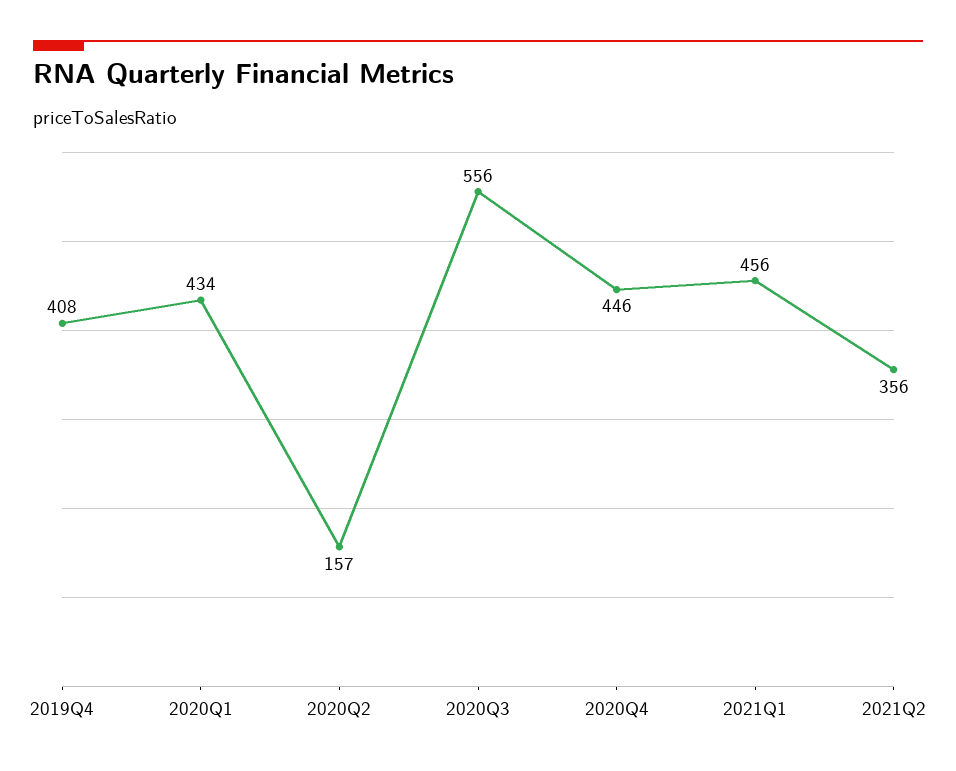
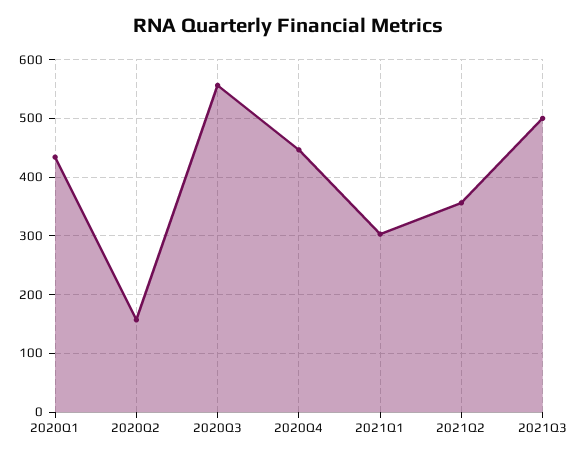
2019Q4: 408 -> none
2021Q1: 456 -> 300
2021Q3: none -> 500

